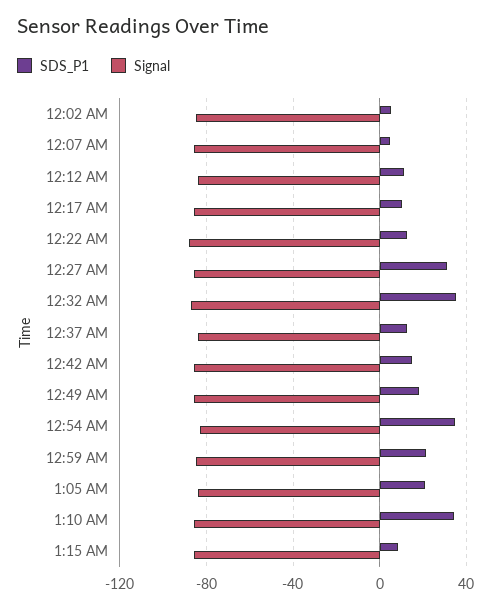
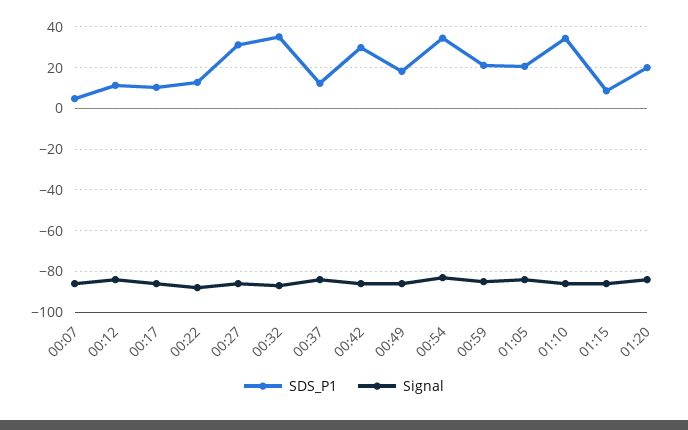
SDS_P1, 12:02 AM: 5 -> none
Signal, 12:02 AM: -85 -> none
SDS_P1, 12:42 AM: 15 -> 30
SDS_P1, 01:20: none -> 20
Signal, 01:20: none -> -85

